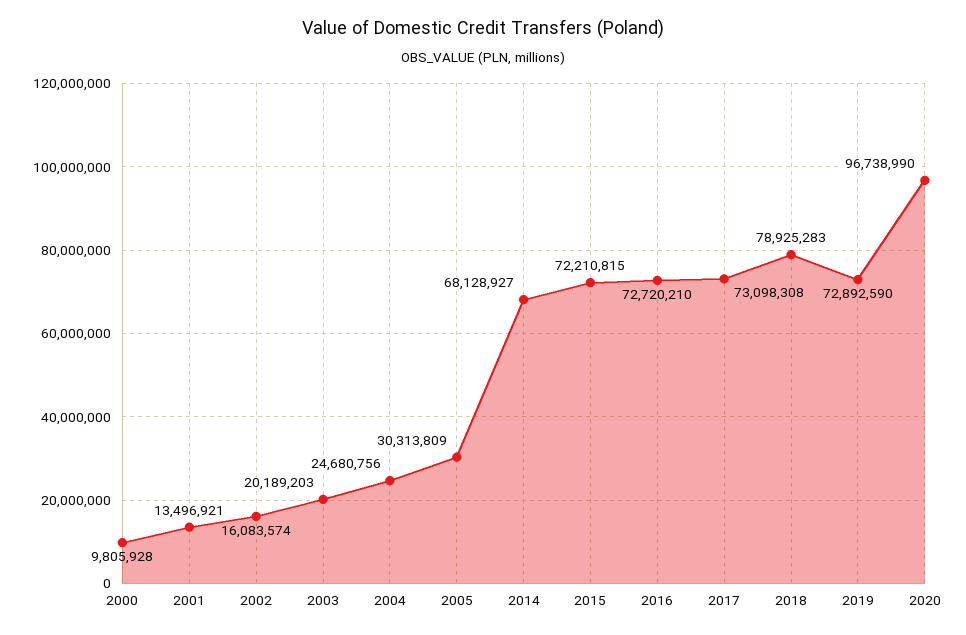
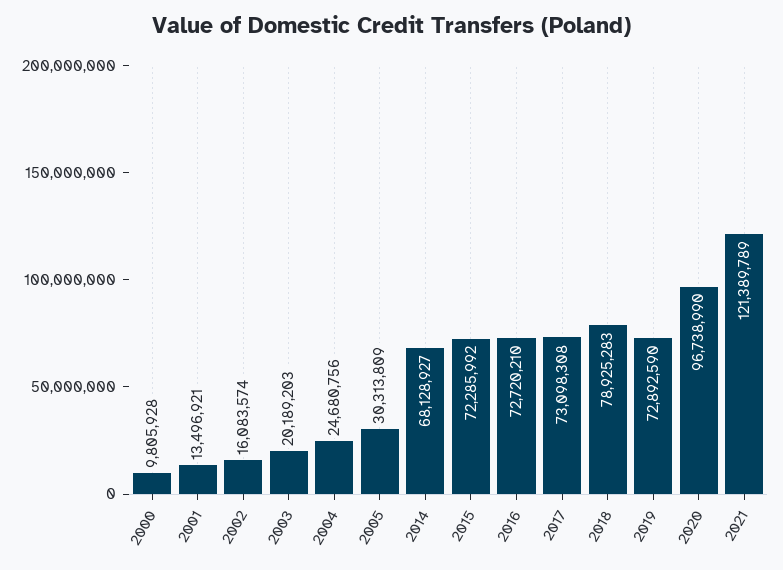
2015: 72210815 -> 72285992
2021: none -> 121389789

